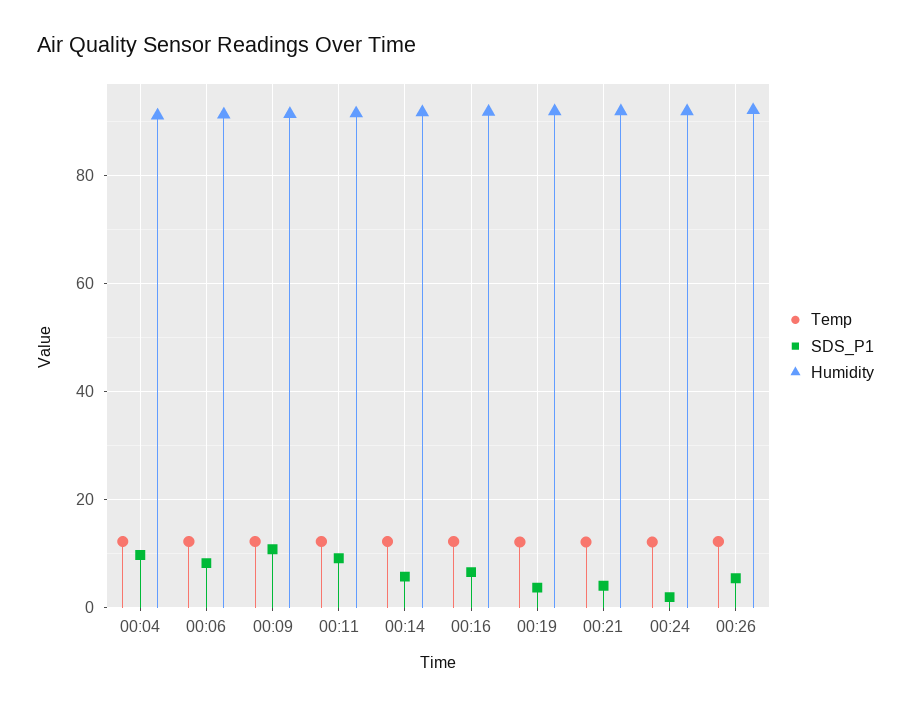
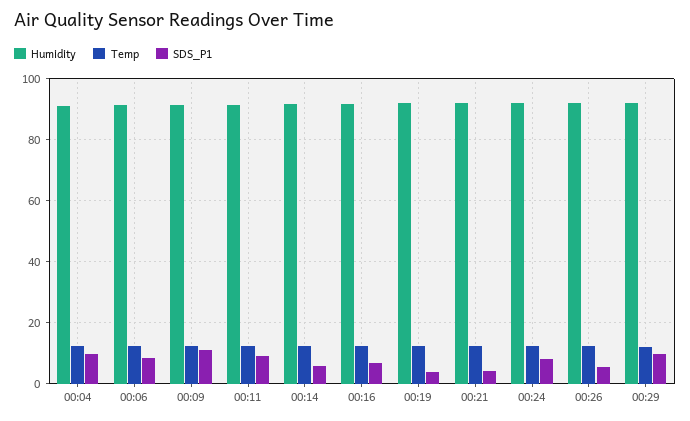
SDS_P1, 00:24: 2 -> 8
Humidity, 00:29: none -> 92
Temp, 00:29: none -> 12
SDS_P1, 00:29: none -> 10

